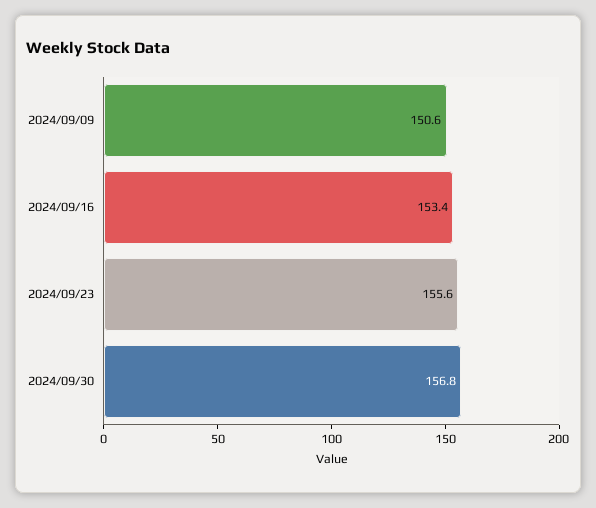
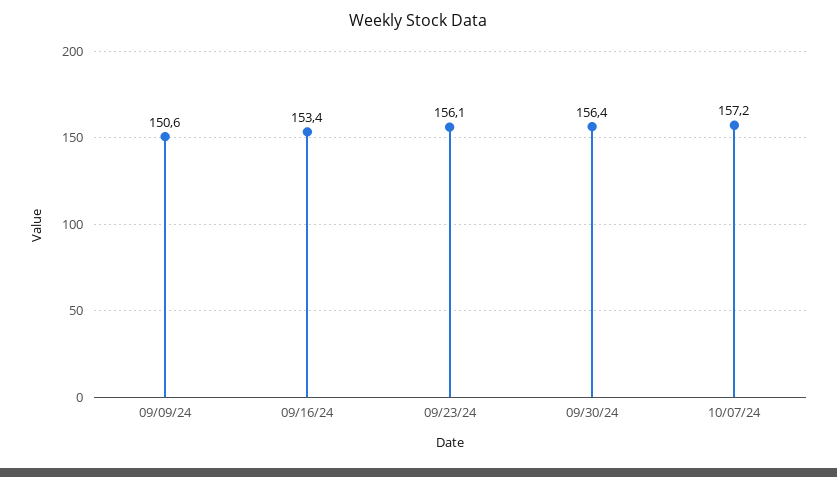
2024/09/23: 155.6 -> 156.1
2024/09/30: 156.8 -> 156.4
10/07/24: none -> 157.2

